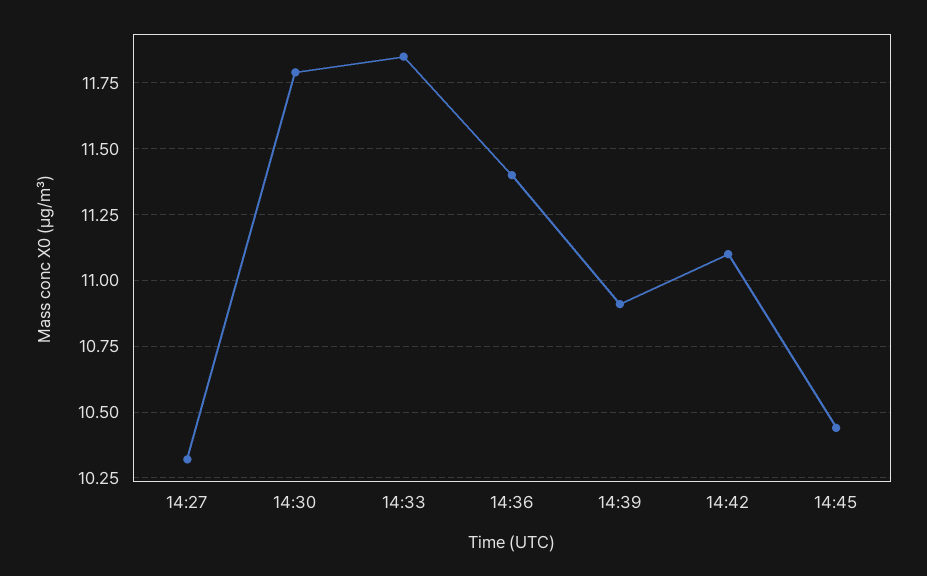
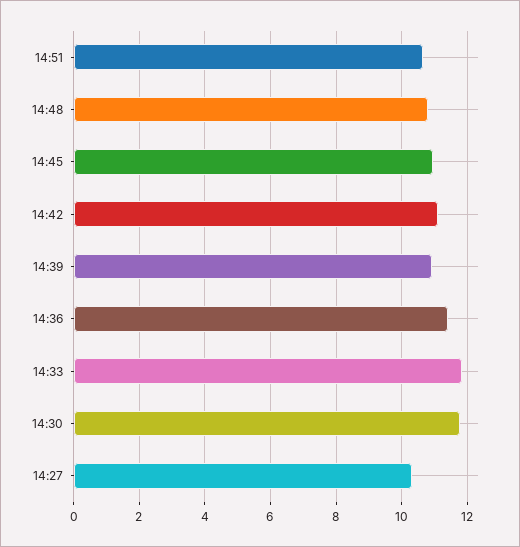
14:45: 10.45 -> 11
14:51: none -> 10.6
14:48: none -> 10.8

